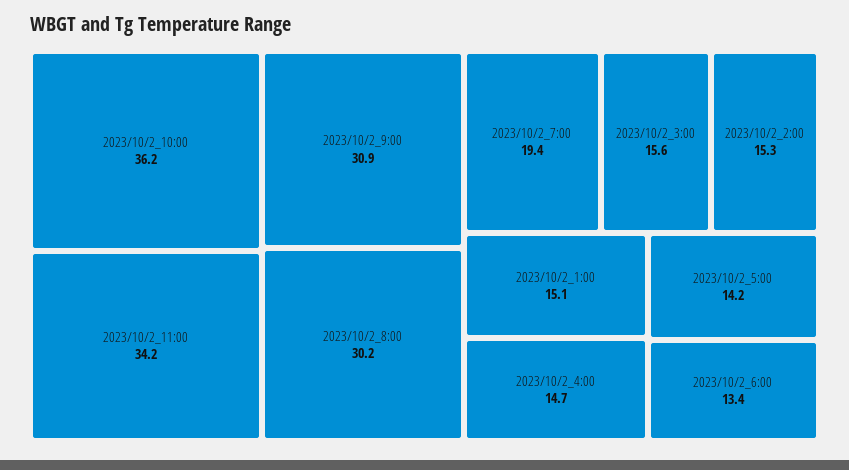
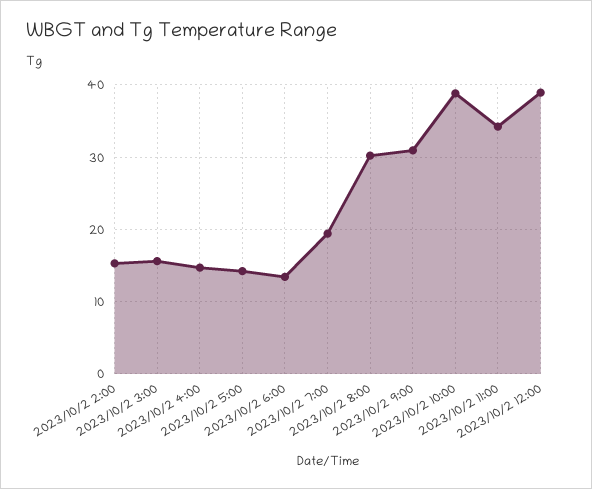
2023/10/2_10:00: 36.2 -> 39
2023/10/2_1:00: 15.1 -> none
2023/10/2 12:00: none -> 39

